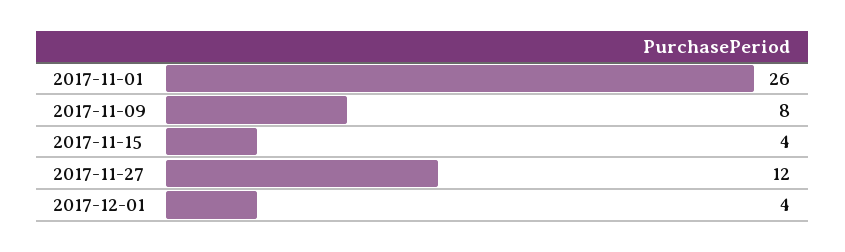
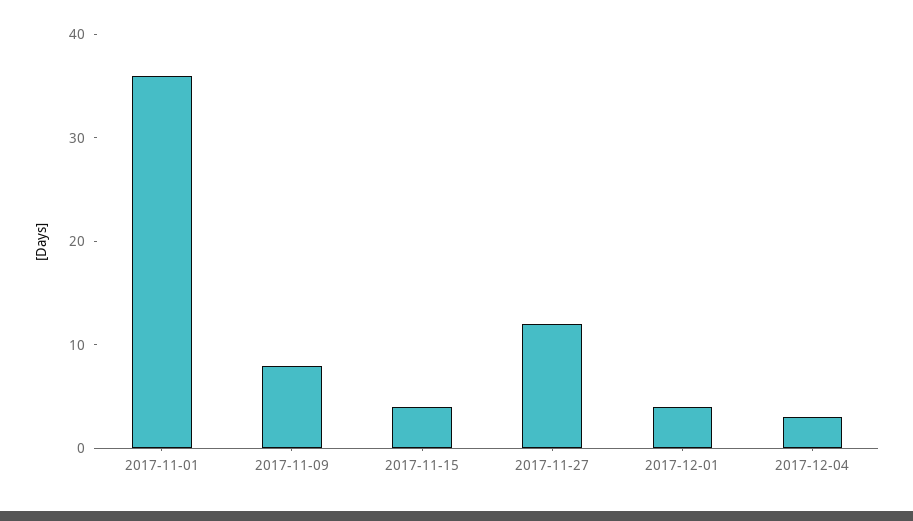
2017-11-01: 26 -> 36
2017-12-04: none -> 3

